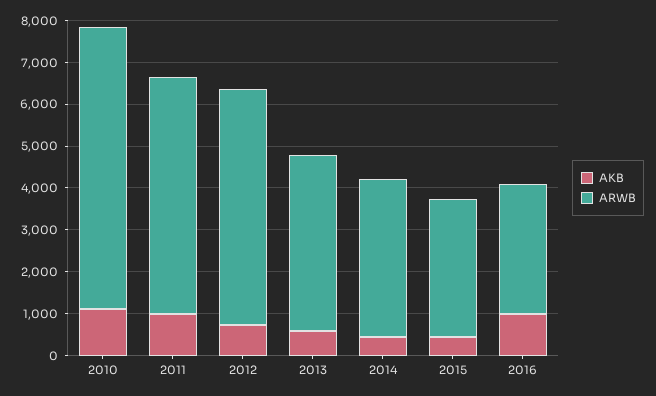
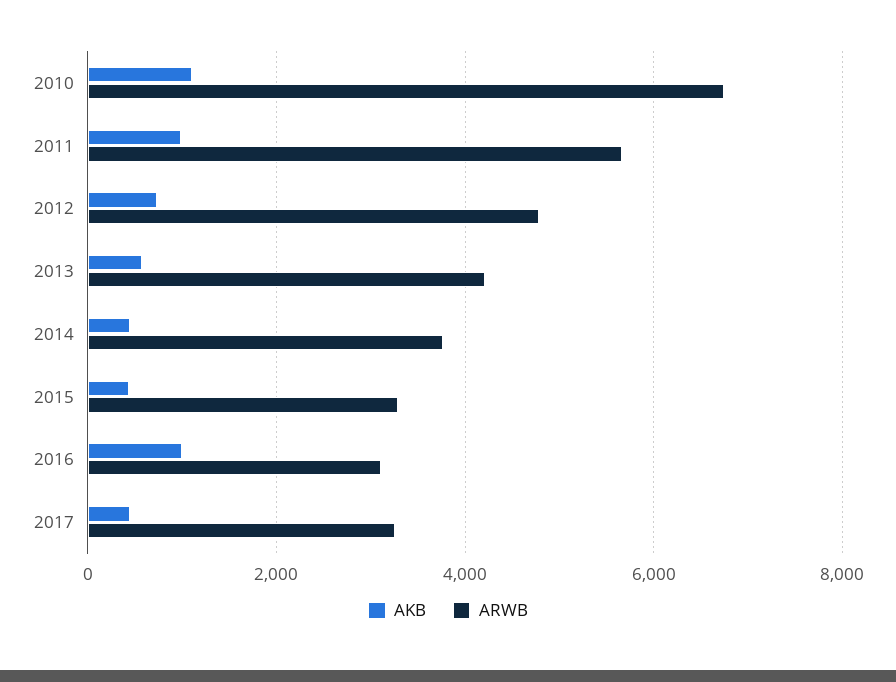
ARWB, 2012: 5600 -> 4800
AKB, 2017: none -> 400
ARWB, 2017: none -> 3200

